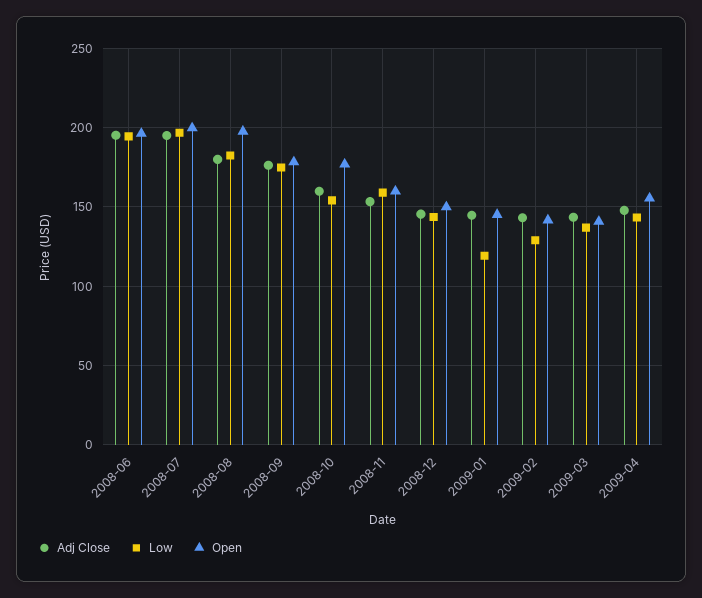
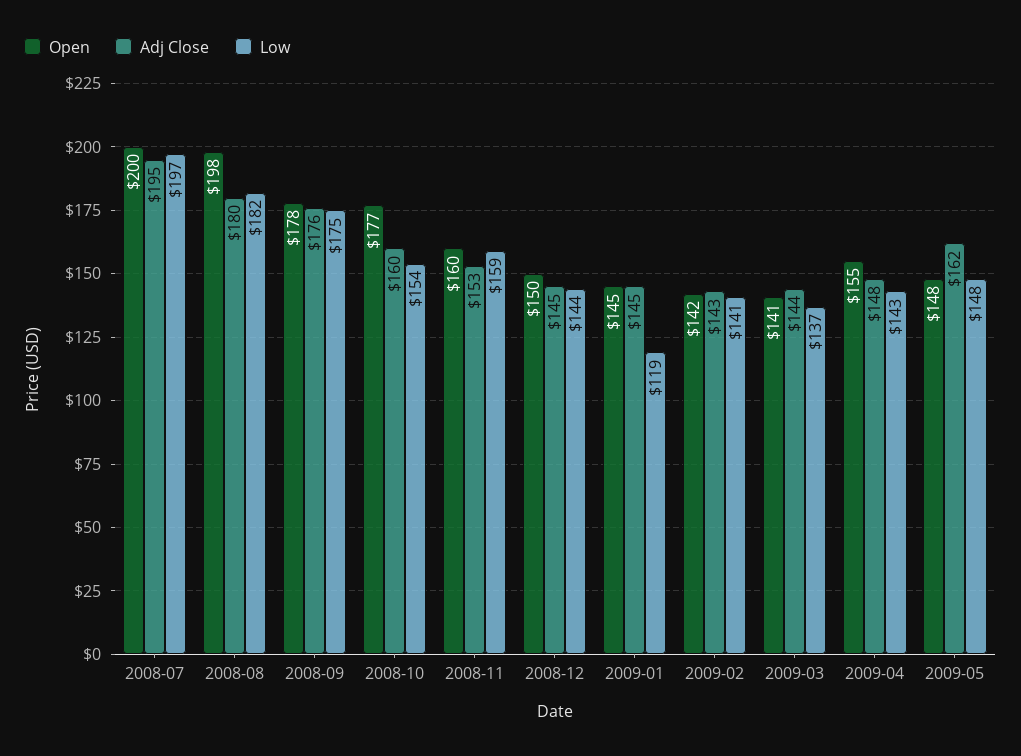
Adj Close, 2008-06: 195 -> none
Low, 2008-06: 195 -> none
Open, 2008-06: 195 -> none
Low, 2009-02: 130 -> 141
Open, 2009-05: none -> 148
Adj Close, 2009-05: none -> 162
Low, 2009-05: none -> 148

